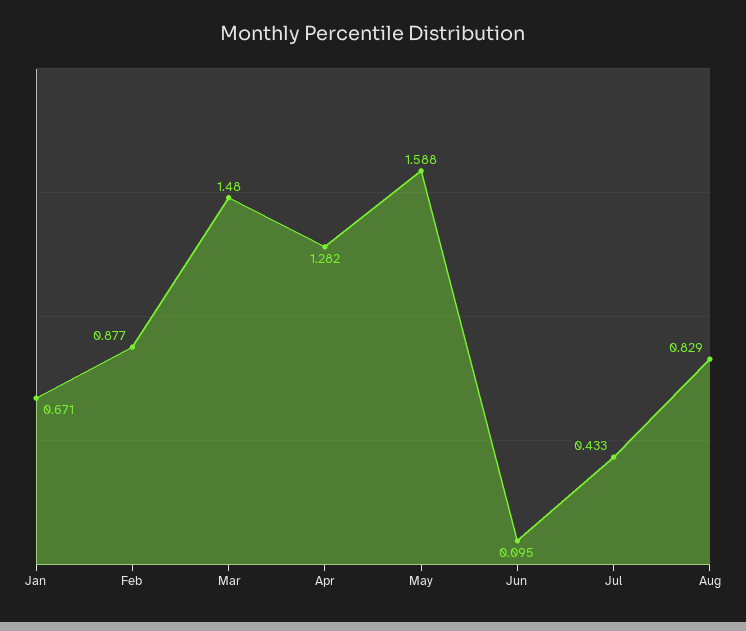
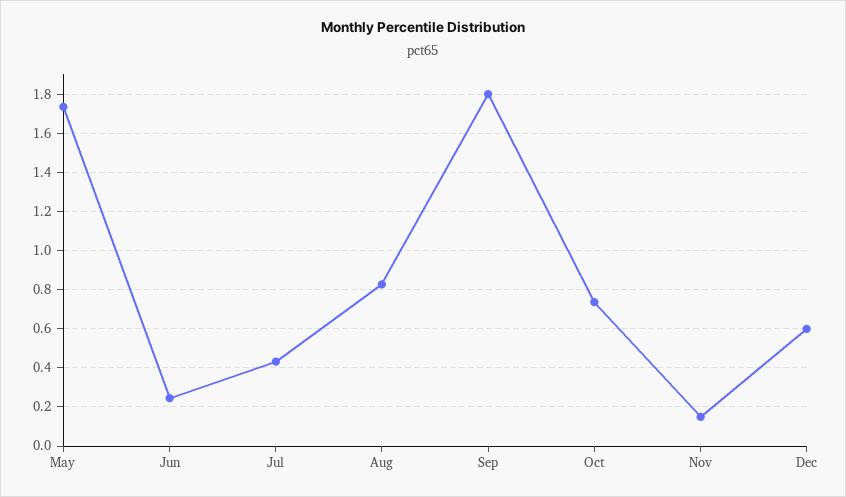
Jan: 0.671 -> none
Feb: 0.877 -> none
Mar: 1.48 -> none
Apr: 1.282 -> none
May: 1.588 -> 1.75
Jun: 0.095 -> 0.25
Sep: none -> 1.8
Oct: none -> 0.75
Nov: none -> 0.15
Dec: none -> 0.6

